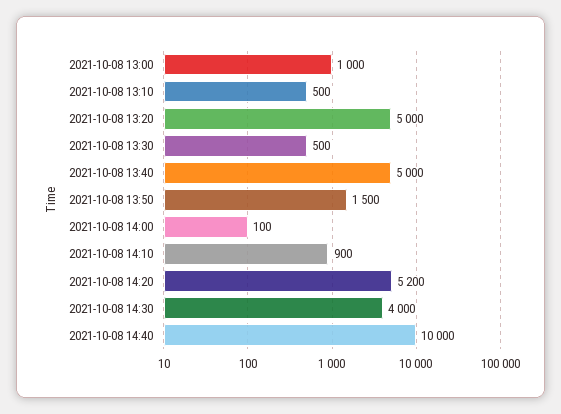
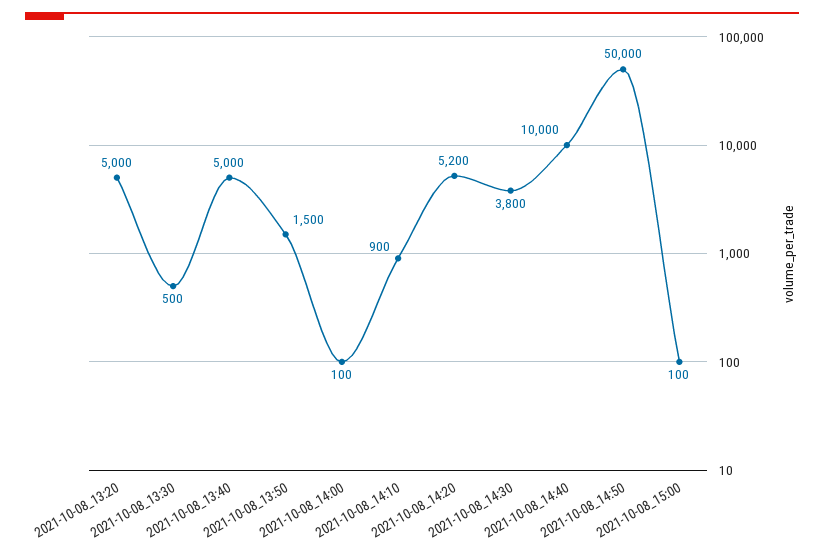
2021-10-08 13:00: 1000 -> none
2021-10-08 13:10: 500 -> none
2021-10-08 14:30: 4000 -> 3800
2021-10-08_14:50: none -> 50000
2021-10-08_15:00: none -> 100

